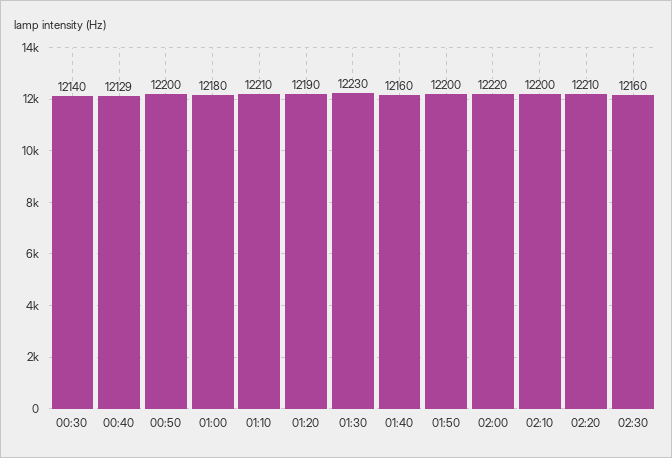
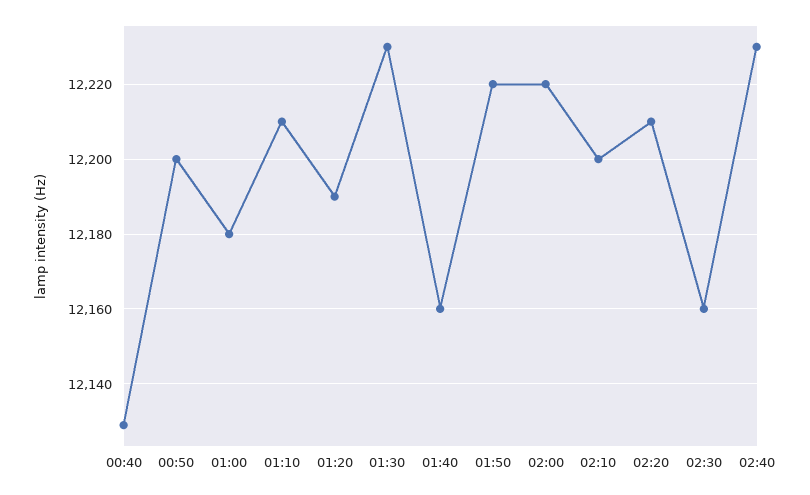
00:30: 12140 -> none
01:50: 12200 -> 12220
02:40: none -> 12230

